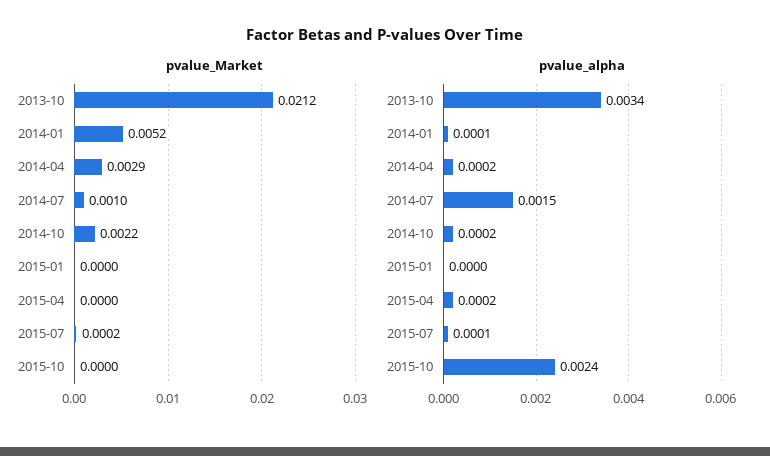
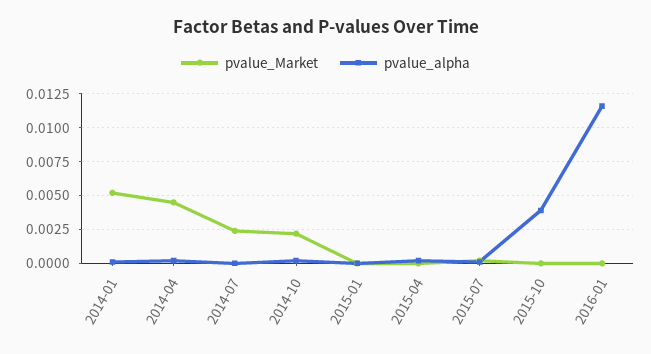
pvalue_Market, 2013-10: 0.0212 -> none
pvalue_Market, 2014-04: 0.0029 -> 0.0045
pvalue_Market, 2014-07: 0.001 -> 0.0025
pvalue_alpha, 2013-10: 0.0034 -> none
pvalue_alpha, 2014-07: 0.0015 -> 0
pvalue_alpha, 2015-10: 0.0024 -> 0.004
pvalue_Market, 2016-01: none -> 0
pvalue_alpha, 2016-01: none -> 0.0115

